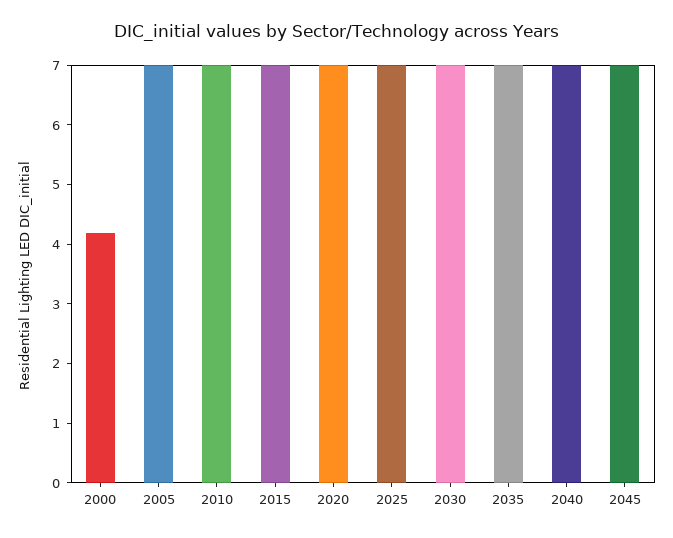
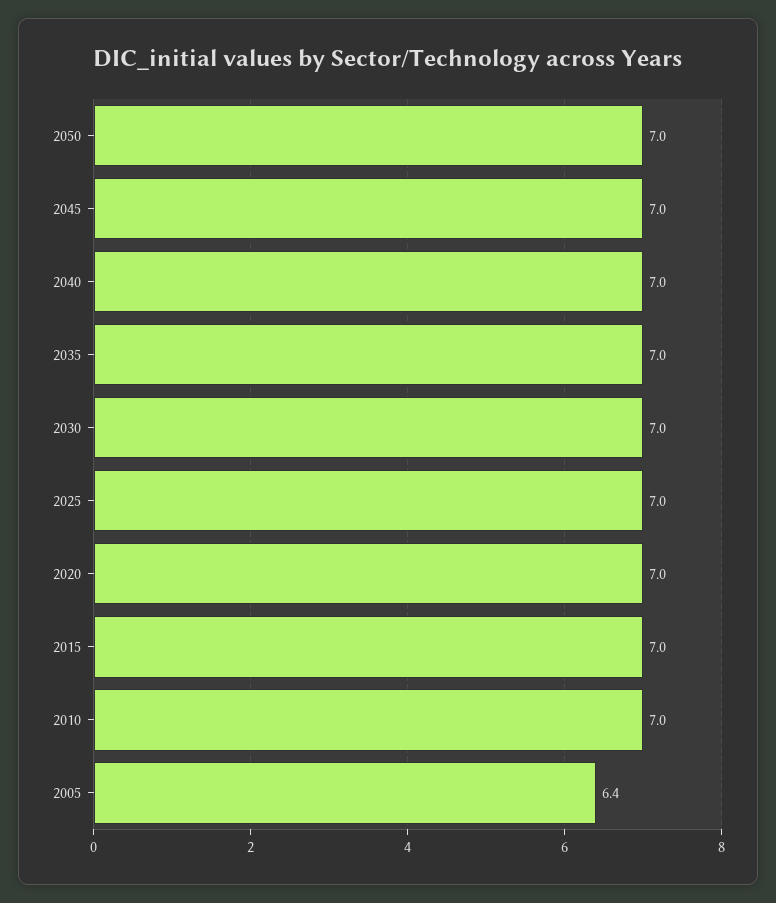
2000: 4.2 -> none
2005: 7 -> 6.4
2050: none -> 7

